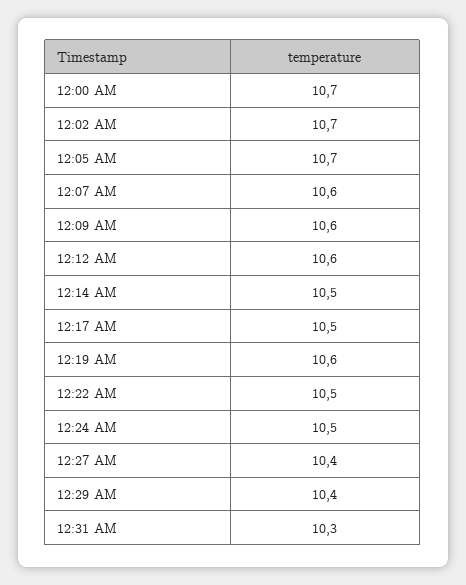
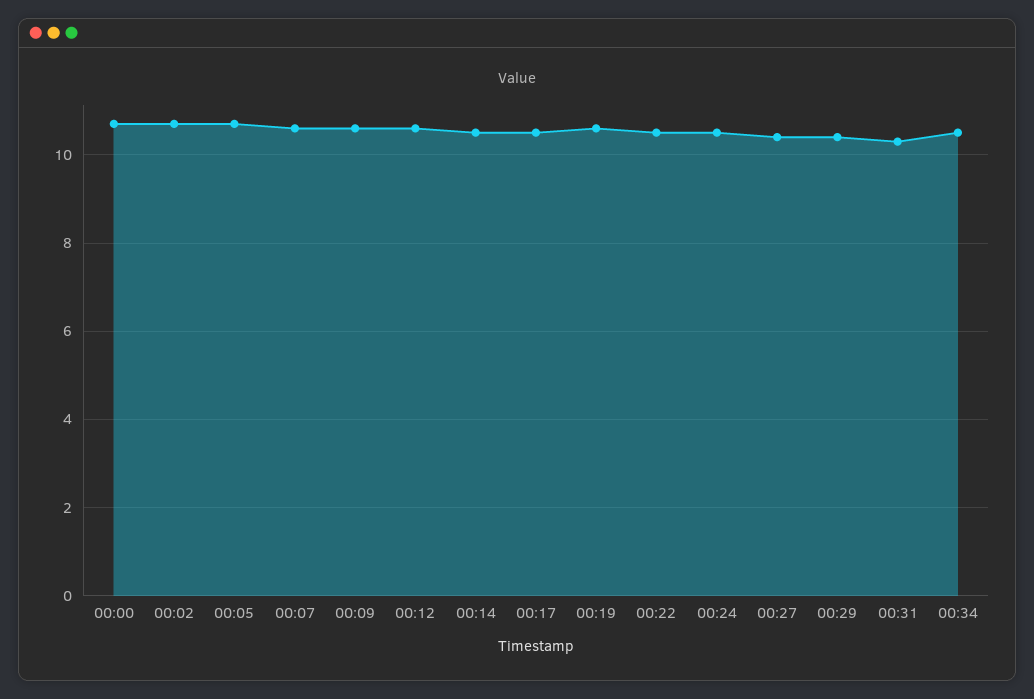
00:34: none -> 10.5

